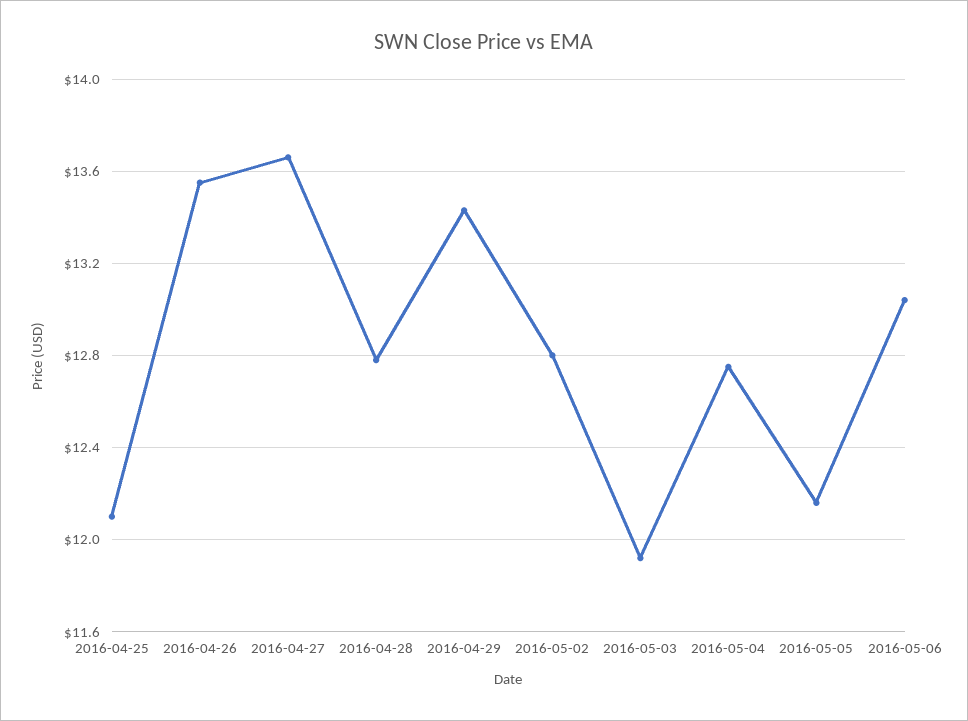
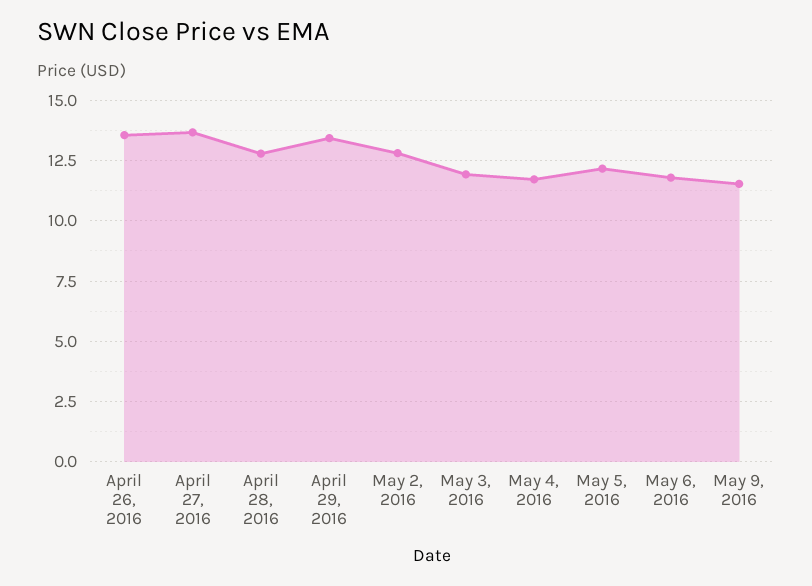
2016-04-25: 12.1 -> none
2016-05-04: 12.75 -> 11.75
2016-05-06: 13.05 -> 11.75
May 9, 2016: none -> 11.5

